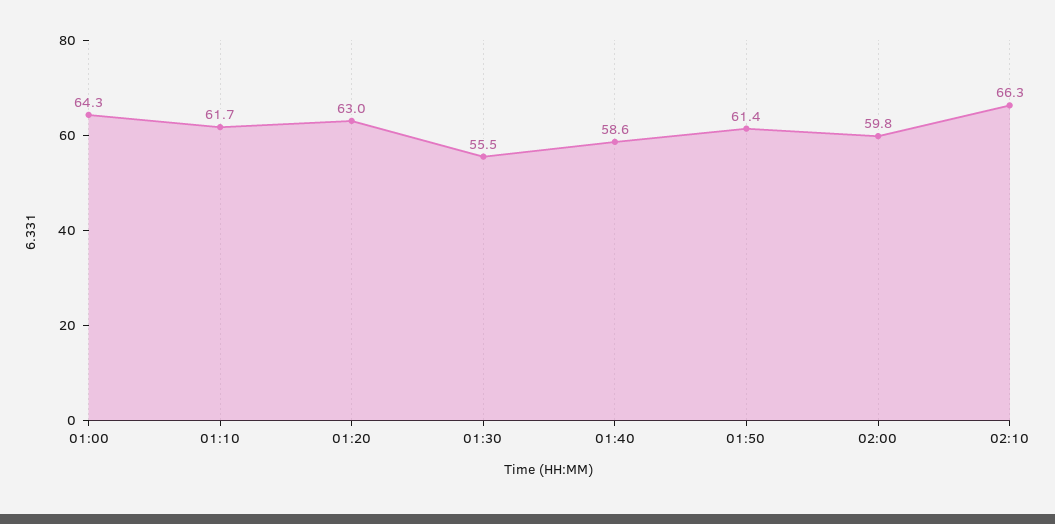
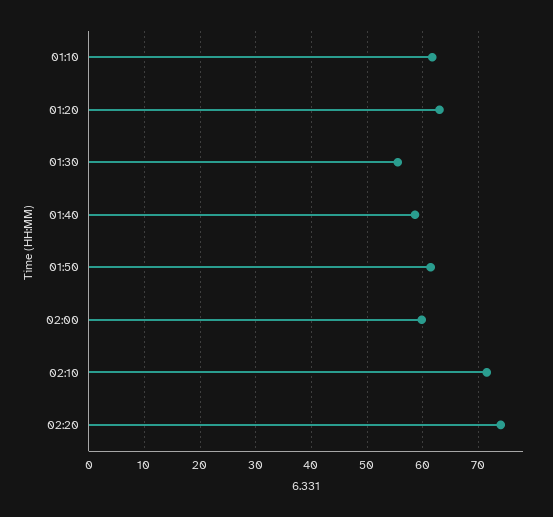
01:00: 64.3 -> none
02:10: 66.3 -> 72
02:20: none -> 74

